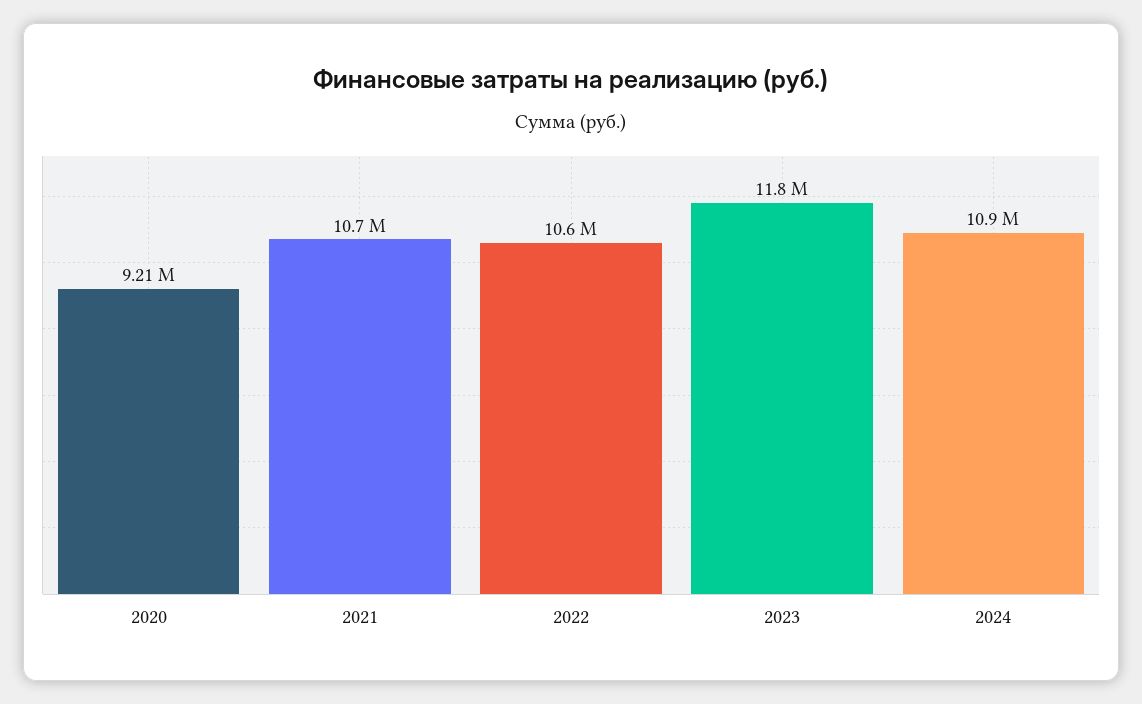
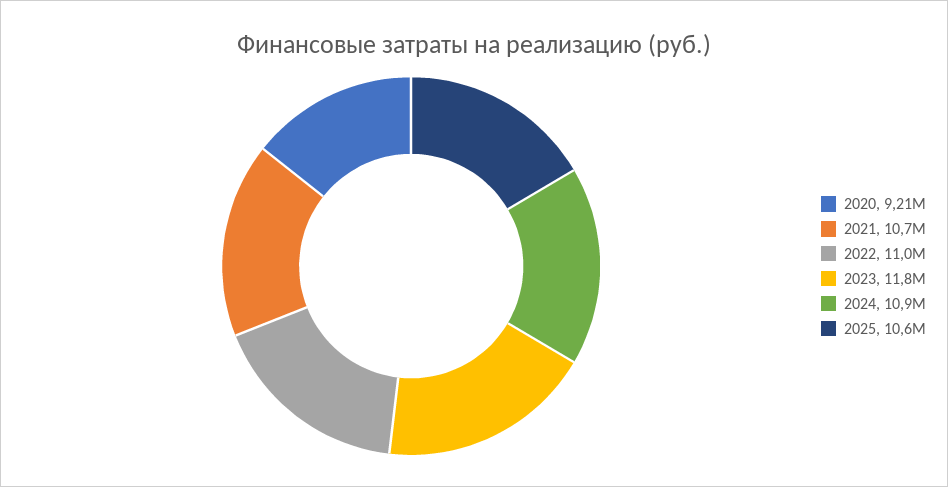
2022: 10600000 -> 11000000
2025: none -> 10600000

